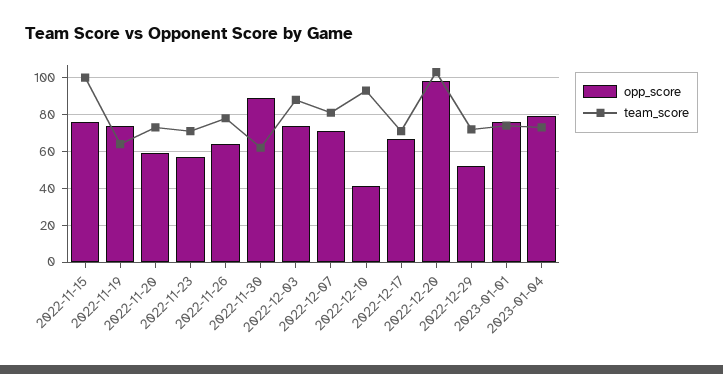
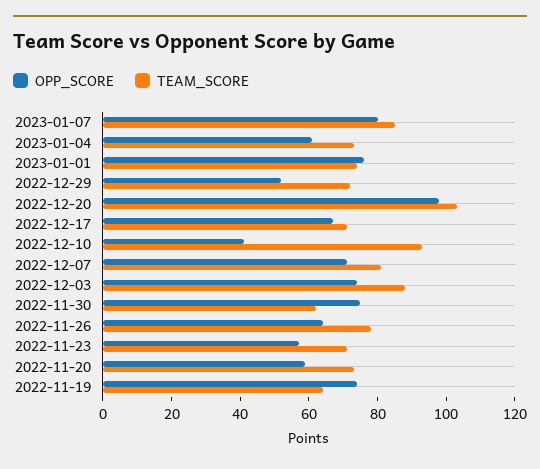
opp_score, 2022-11-15: 75 -> none
team_score, 2022-11-15: 100 -> none
opp_score, 2022-11-30: 90 -> 75
opp_score, 2023-01-04: 80 -> 60
opp_score, 2023-01-07: none -> 80
team_score, 2023-01-07: none -> 85

